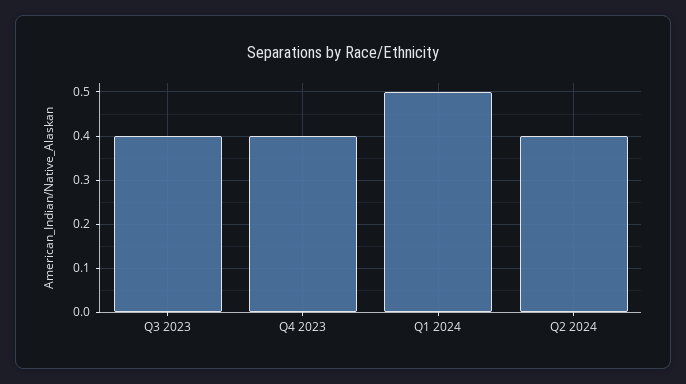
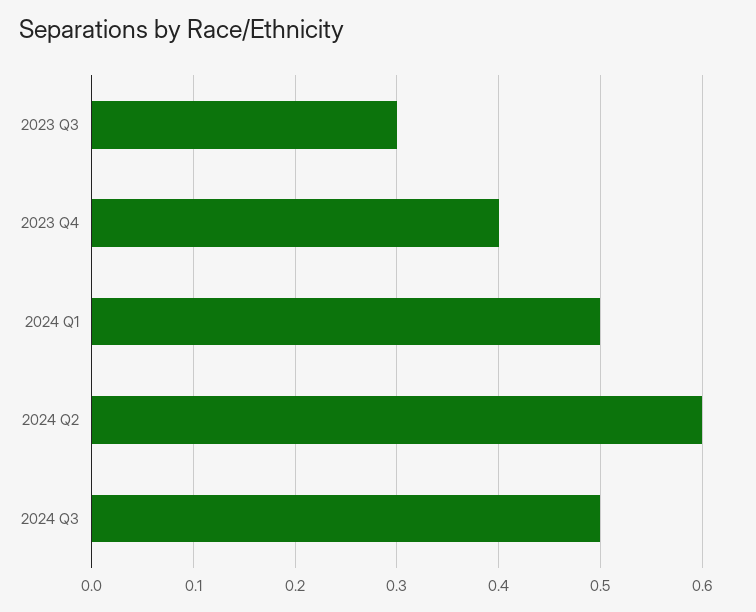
Q3 2023: 0.4 -> 0.3
Q2 2024: 0.4 -> 0.6
2024 Q3: none -> 0.5

